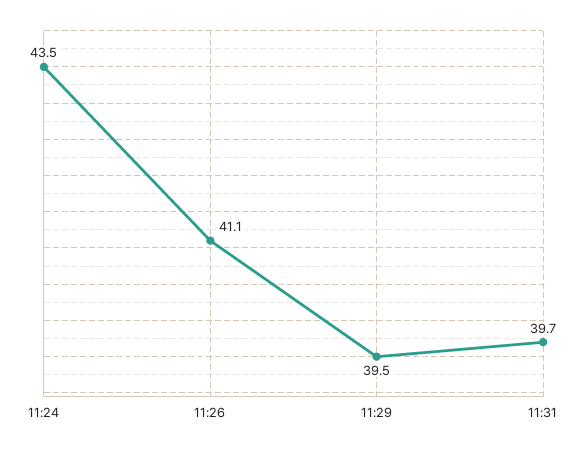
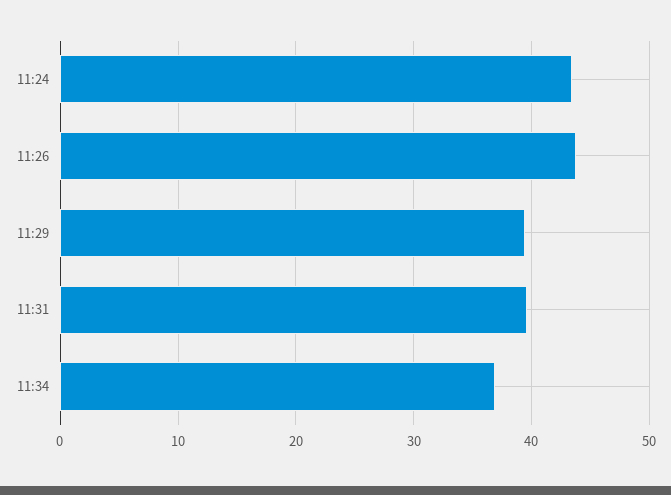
11:26: 41.1 -> 44
11:34: none -> 37

